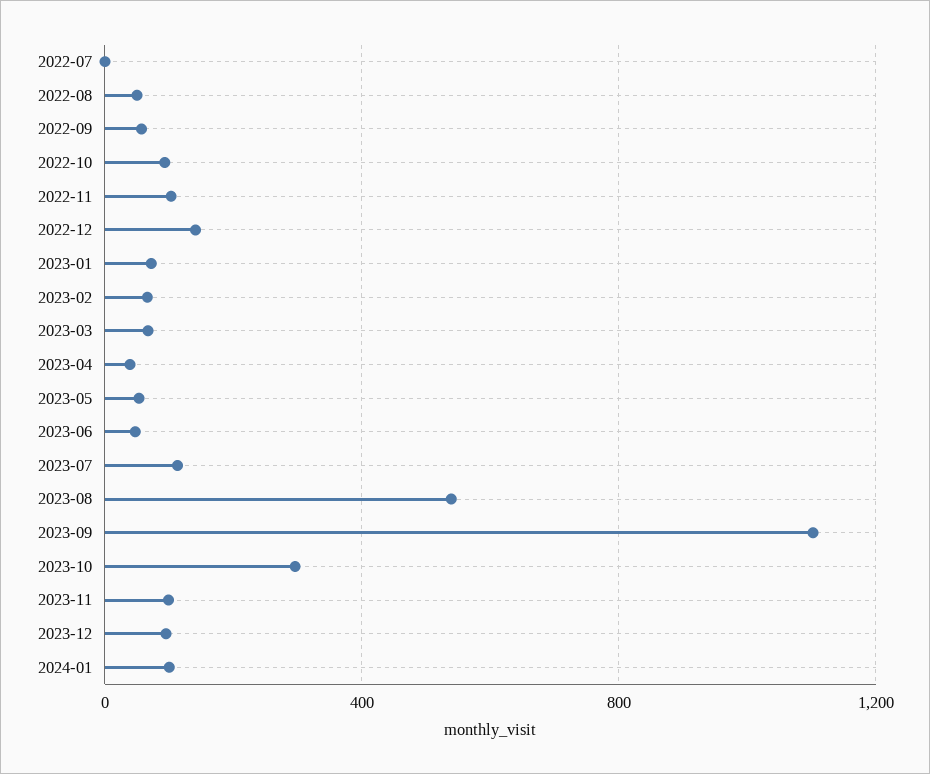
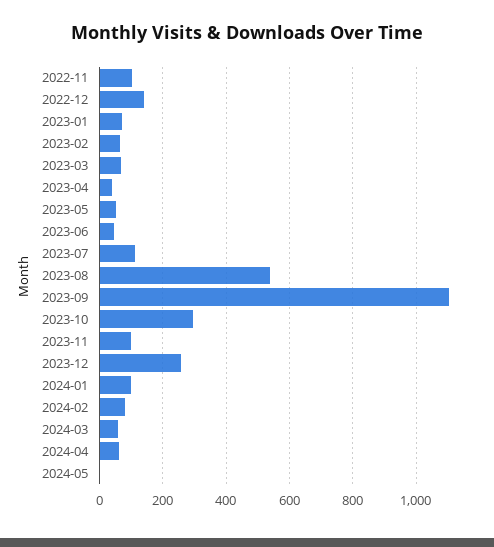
2022-07: 0 -> none
2022-08: 50 -> none
2022-09: 50 -> none
2022-10: 100 -> none
2023-12: 100 -> 260
2024-02: none -> 80
2024-03: none -> 60
2024-04: none -> 60
2024-05: none -> 0

